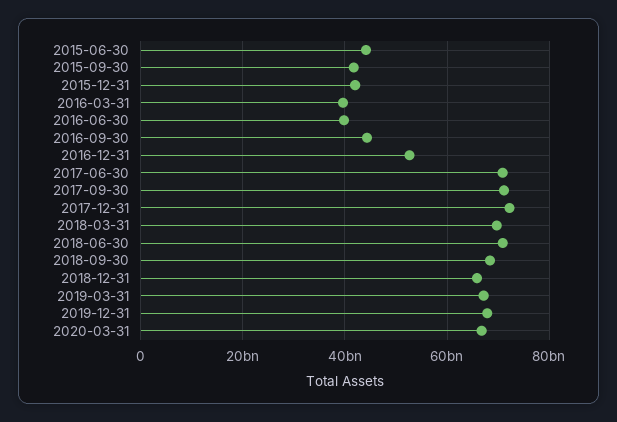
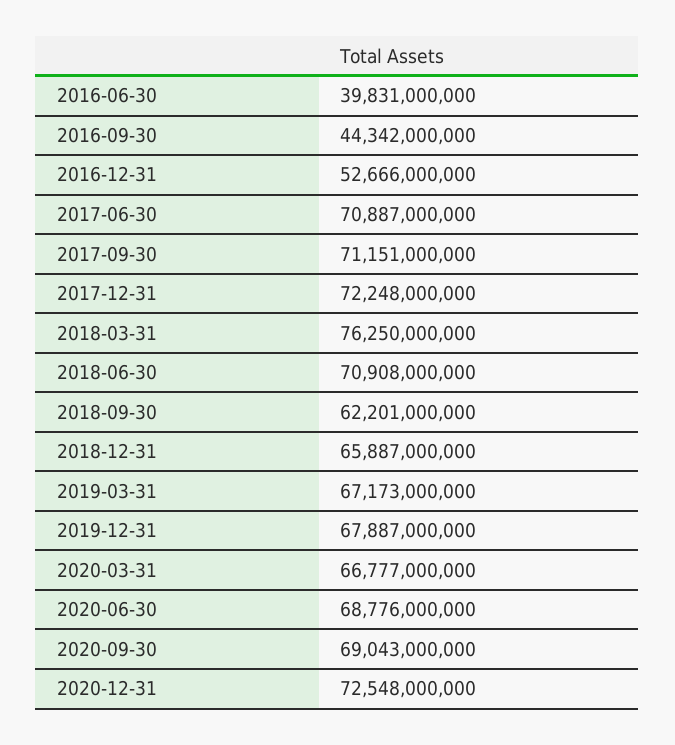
2015-06-30: 44000000000 -> none
2015-09-30: 42000000000 -> none
2015-12-31: 42000000000 -> none
2016-03-31: 40000000000 -> none
2018-03-31: 70000000000 -> 76250000000
2018-09-30: 68000000000 -> 62201000000
2020-06-30: none -> 68776000000
2020-09-30: none -> 69043000000
2020-12-31: none -> 72548000000

